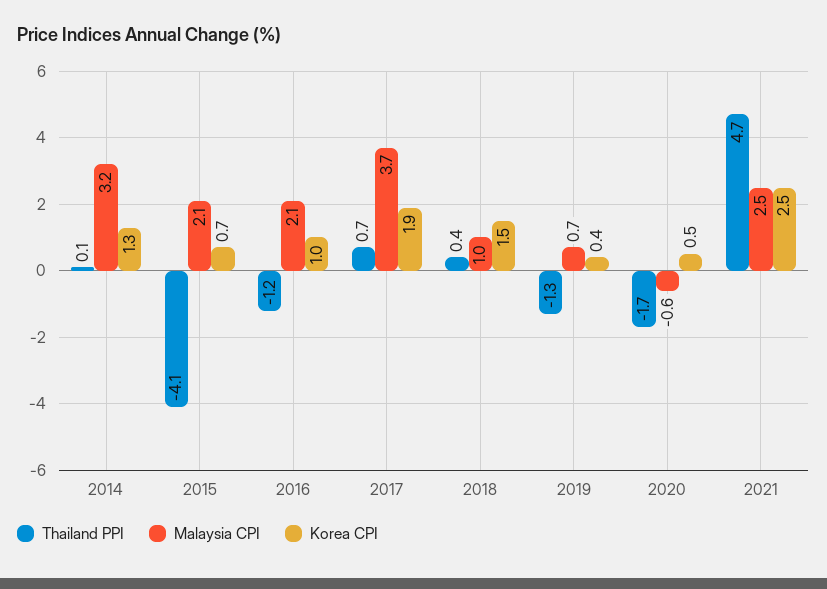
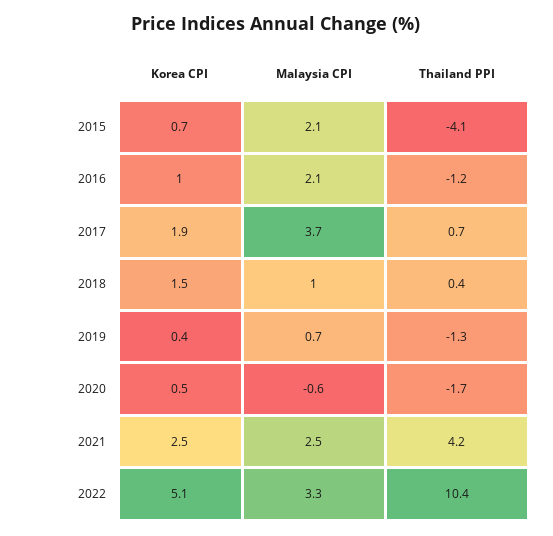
Thailand PPI, 2014: 0.1 -> none
Malaysia CPI, 2014: 3.2 -> none
Korea CPI, 2014: 1.3 -> none
Thailand PPI, 2021: 4.7 -> 4.2
Korea CPI, 2022: none -> 5.1
Malaysia CPI, 2022: none -> 3.3
Thailand PPI, 2022: none -> 10.4

